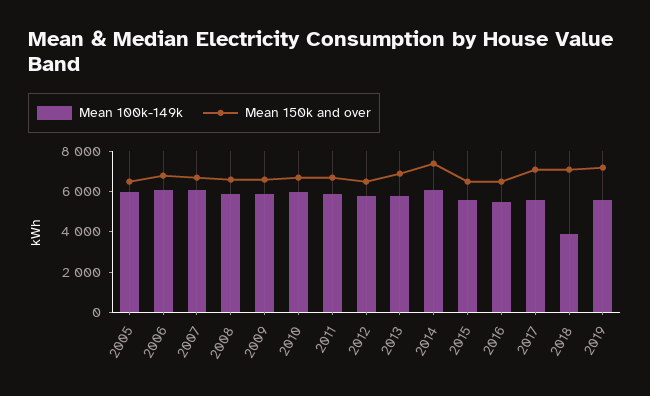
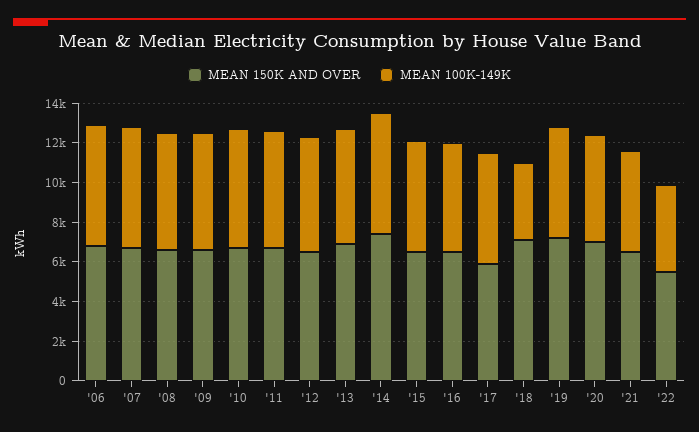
Mean 100k-149k, 2005: 6000 -> none
Mean 150k and over, 2005: 6500 -> none
Mean 150k and over, 2017: 7000 -> 6000
Mean 150k and over, '20: none -> 7000
Mean 100k-149k, '20: none -> 5500
Mean 150k and over, '21: none -> 6500
Mean 100k-149k, '21: none -> 5000
Mean 150k and over, '22: none -> 5500
Mean 100k-149k, '22: none -> 4500

